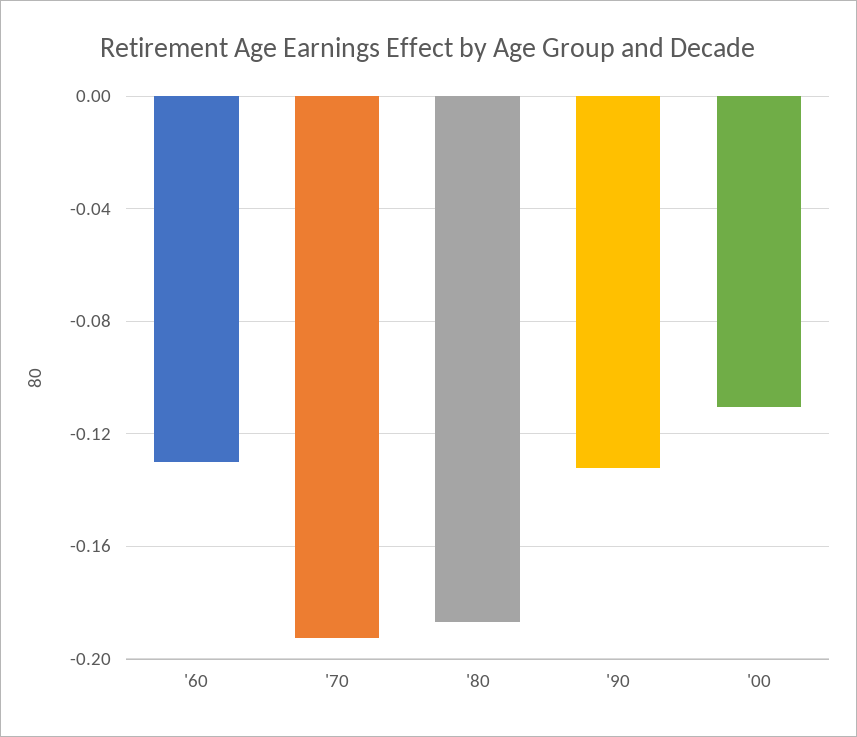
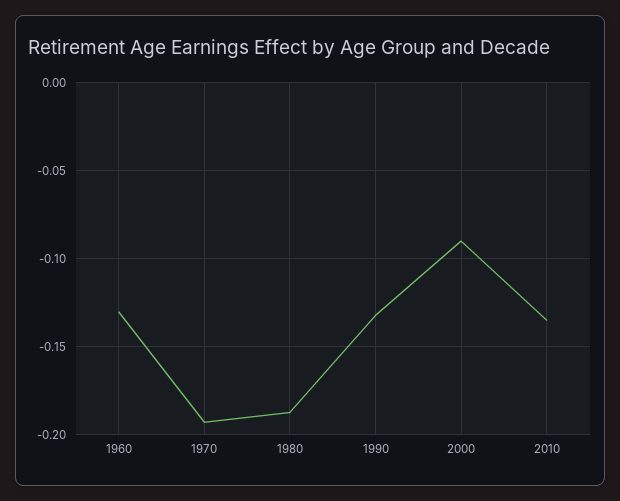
'00: -0.11 -> -0.09
2010: none -> -0.135

